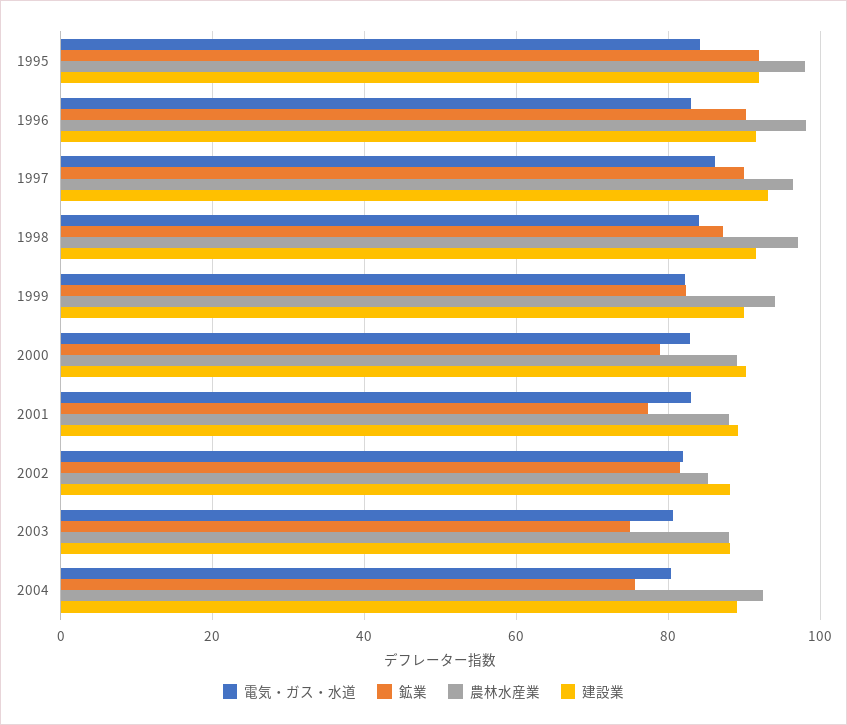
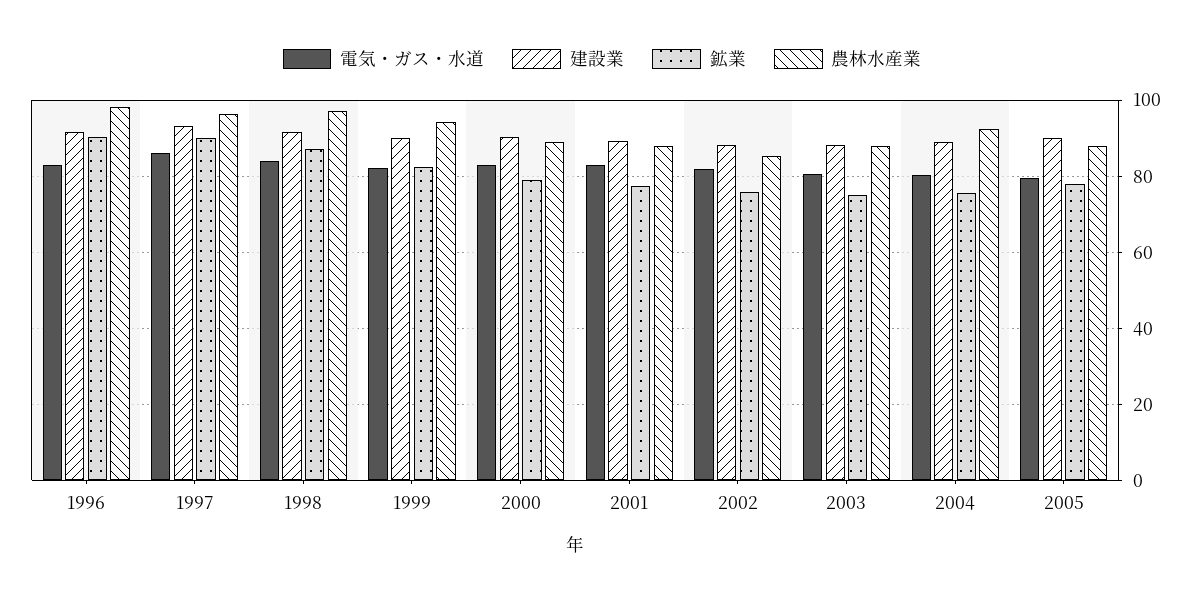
電気・ガス・水道, 1995: 84 -> none
鉱業, 1995: 92 -> none
農林水産業, 1995: 98 -> none
建設業, 1995: 92 -> none
鉱業, 2002: 82 -> 76
電気・ガス・水道, 2005: none -> 80
建設業, 2005: none -> 90
鉱業, 2005: none -> 78
農林水産業, 2005: none -> 88

